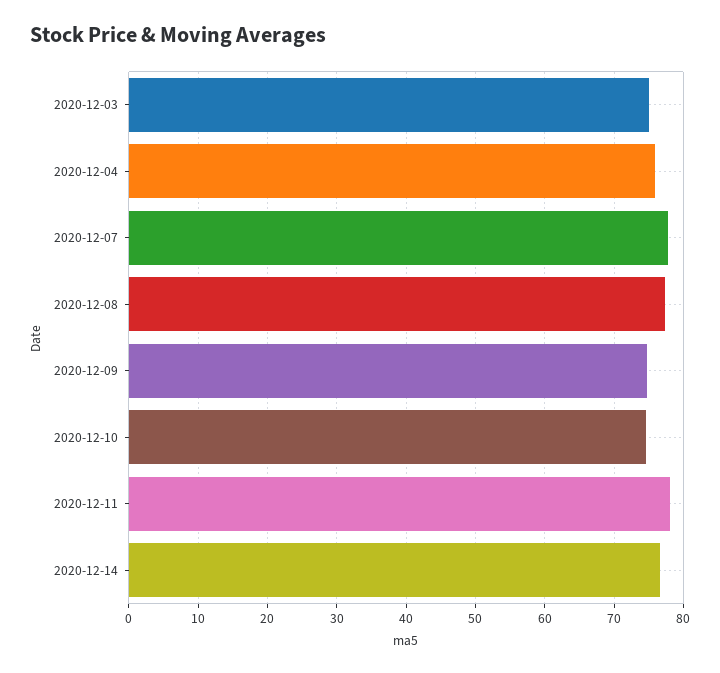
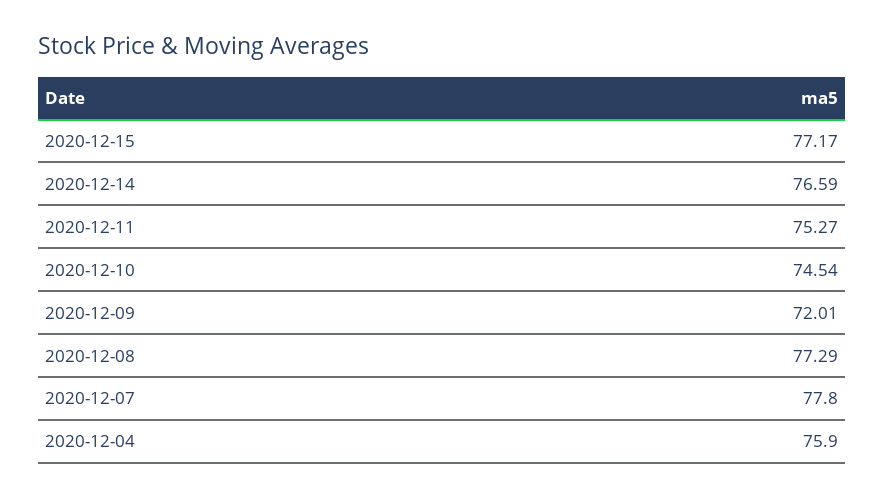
2020-12-03: 75 -> none
2020-12-09: 75 -> 72.01
2020-12-11: 78 -> 75.27
2020-12-15: none -> 77.17

